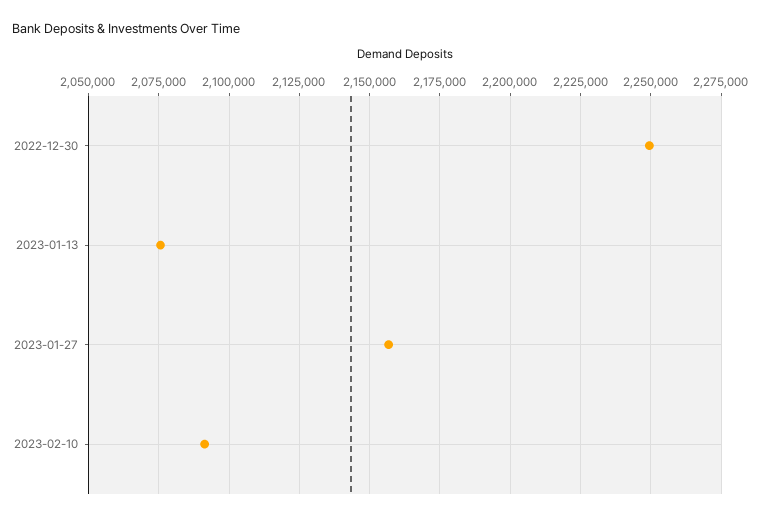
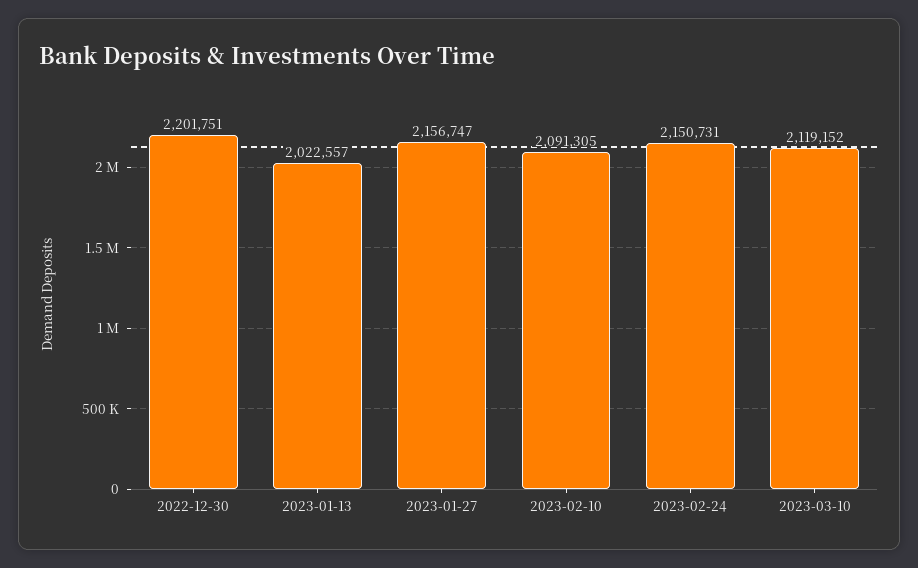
2022-12-30: 2250000 -> 2201751
2023-01-13: 2075000 -> 2022557
2023-02-24: none -> 2150731
2023-03-10: none -> 2119152

